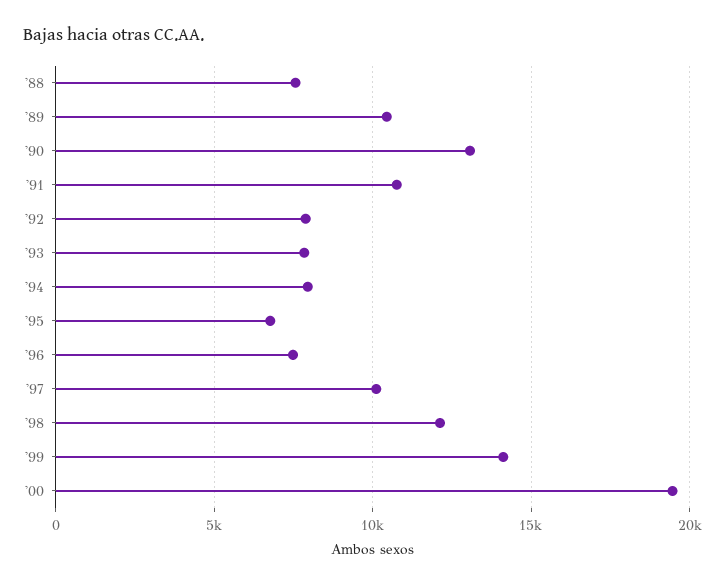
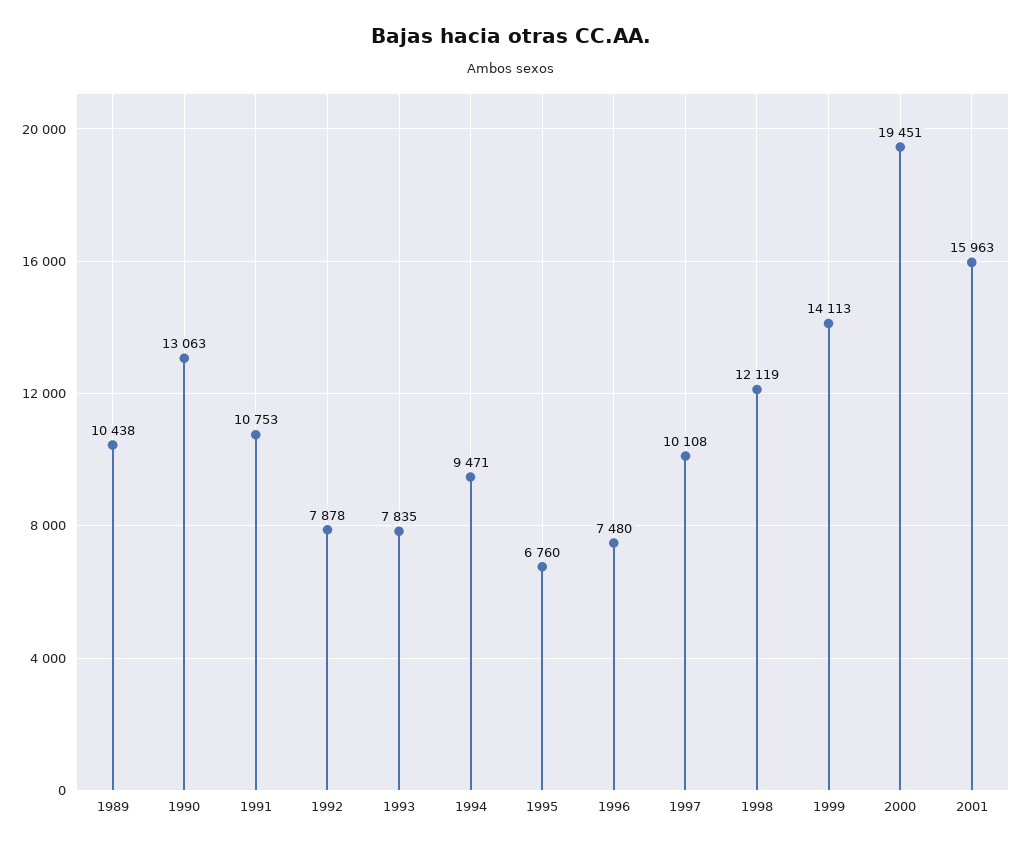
'88: 7500 -> none
'94: 8000 -> 9471
2001: none -> 15963

